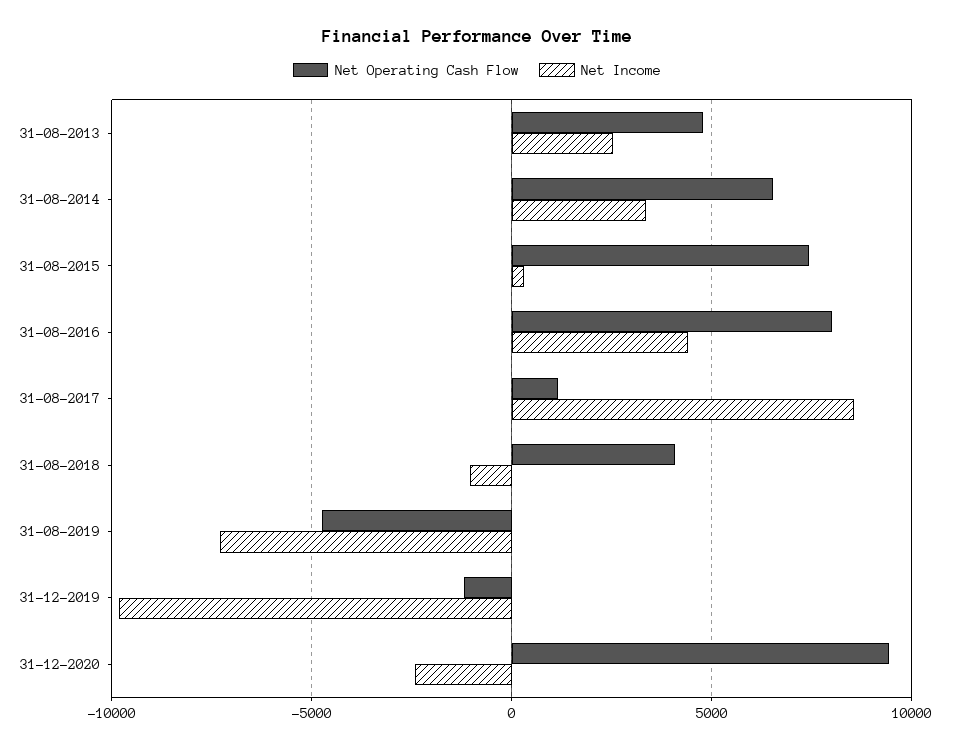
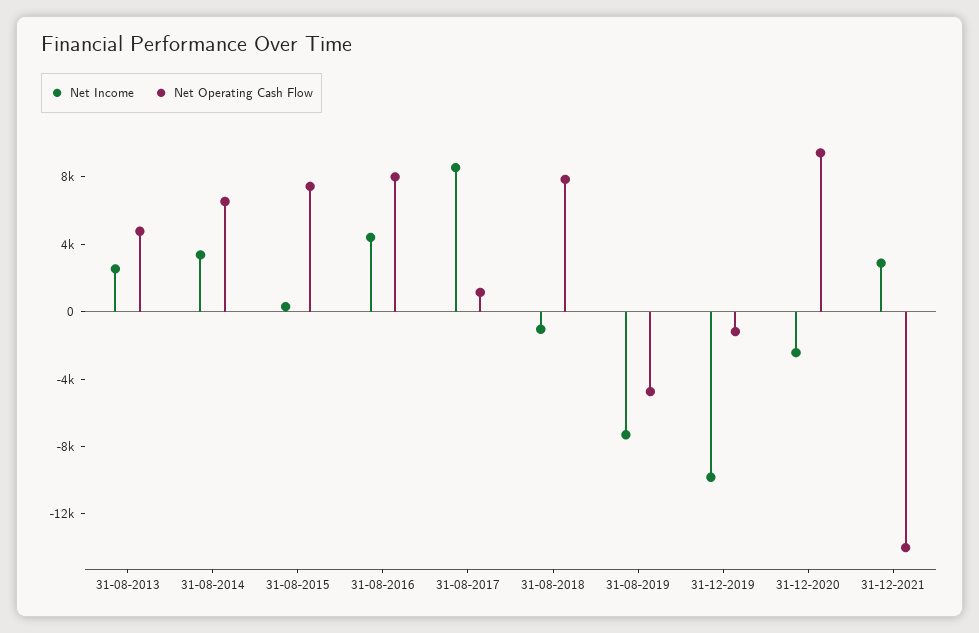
Net Operating Cash Flow, 31-08-2018: 4000 -> 8000
Net Income, 31-12-2021: none -> 3000
Net Operating Cash Flow, 31-12-2021: none -> -14000

